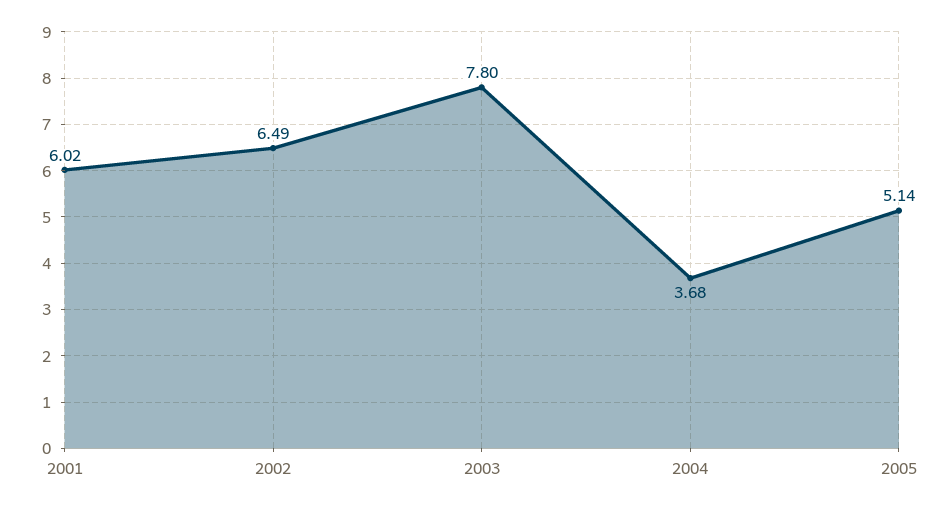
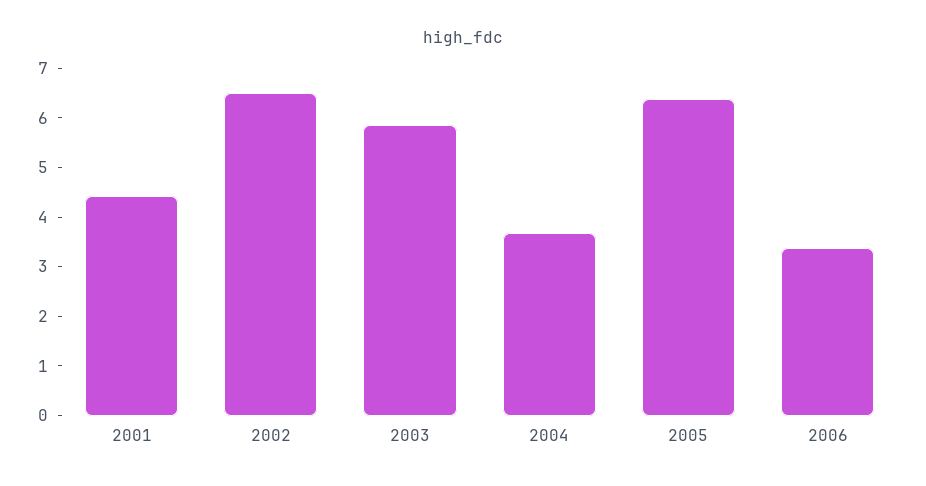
2001: 6.02 -> 4.4
2003: 7.8 -> 5.8
2005: 5.14 -> 6.4
2006: none -> 3.4

